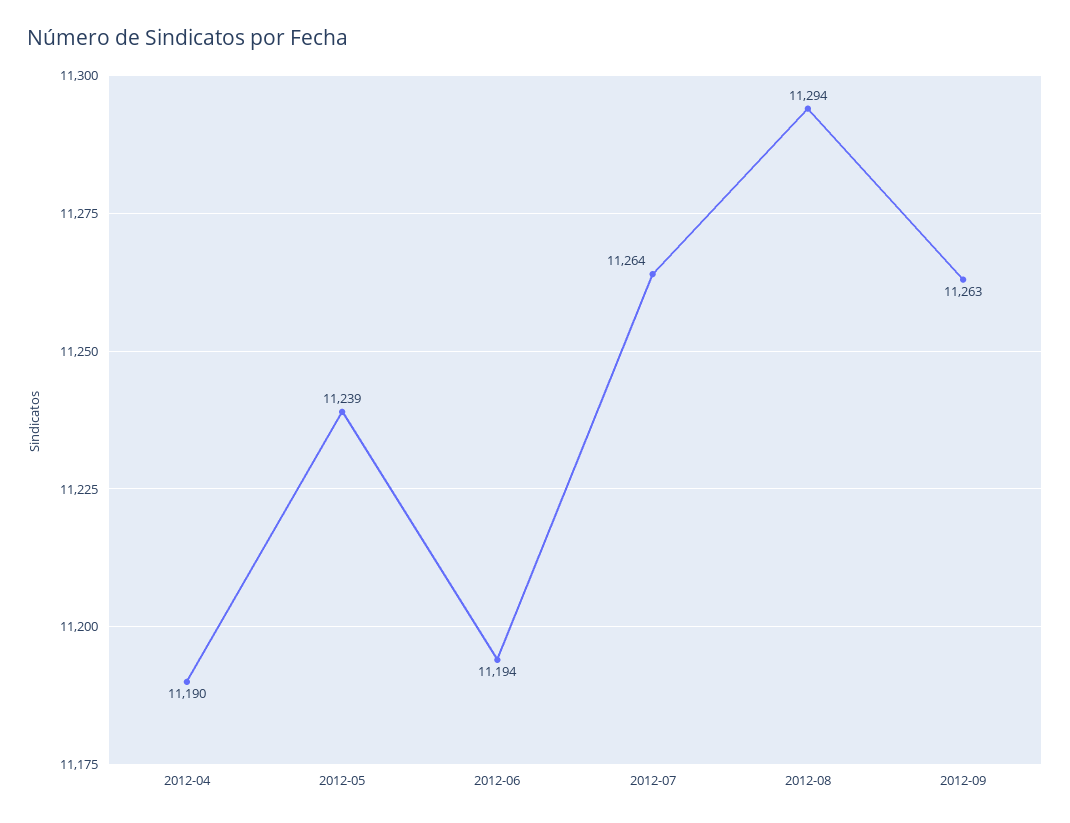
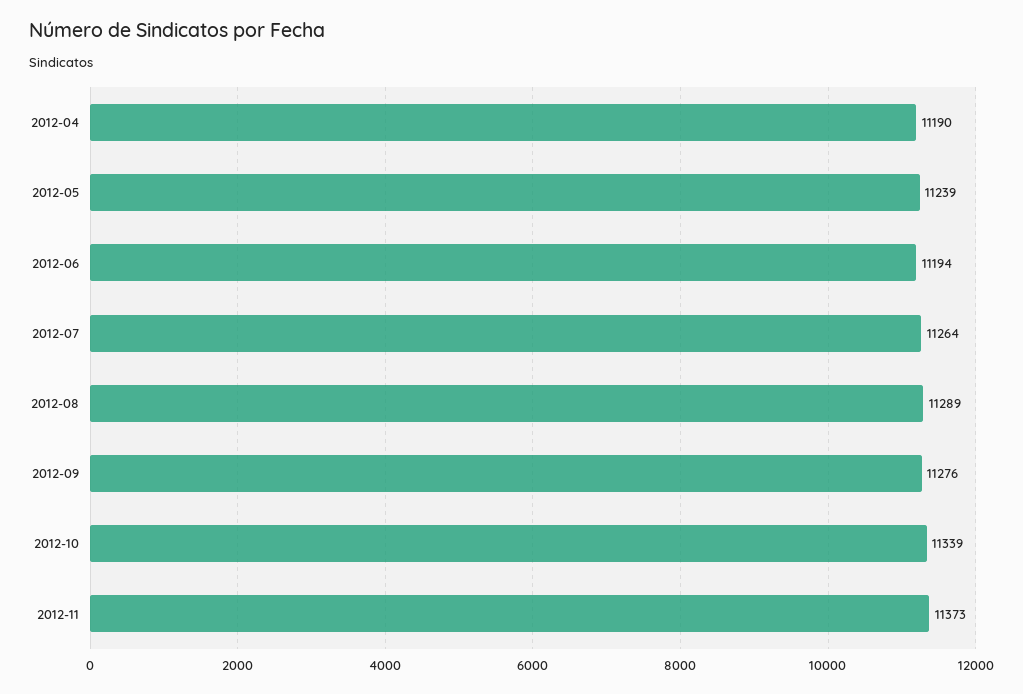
2012-08: 11294 -> 11289
2012-09: 11263 -> 11276
2012-10: none -> 11339
2012-11: none -> 11373

